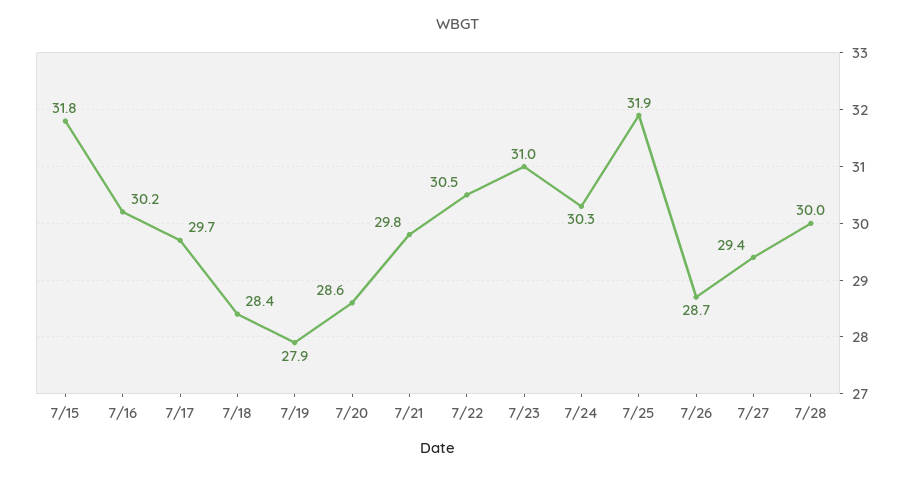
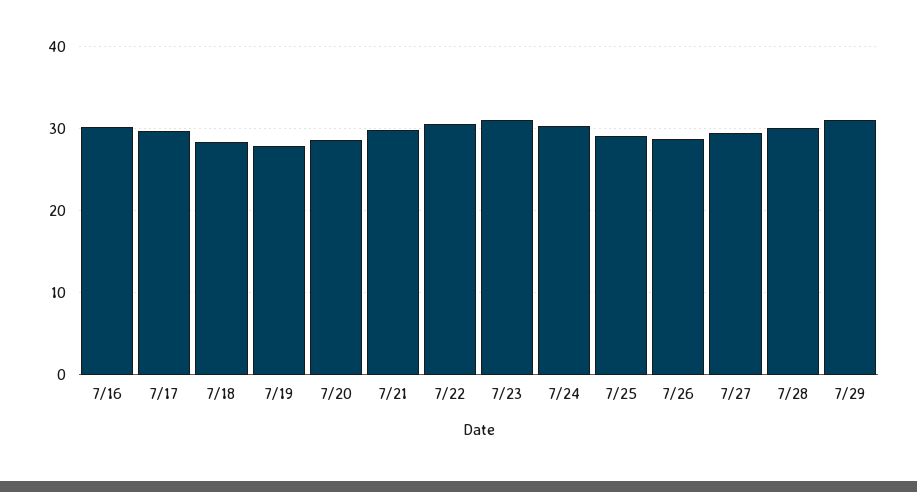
7/15: 31.8 -> none
7/25: 31.9 -> 29
7/29: none -> 31

